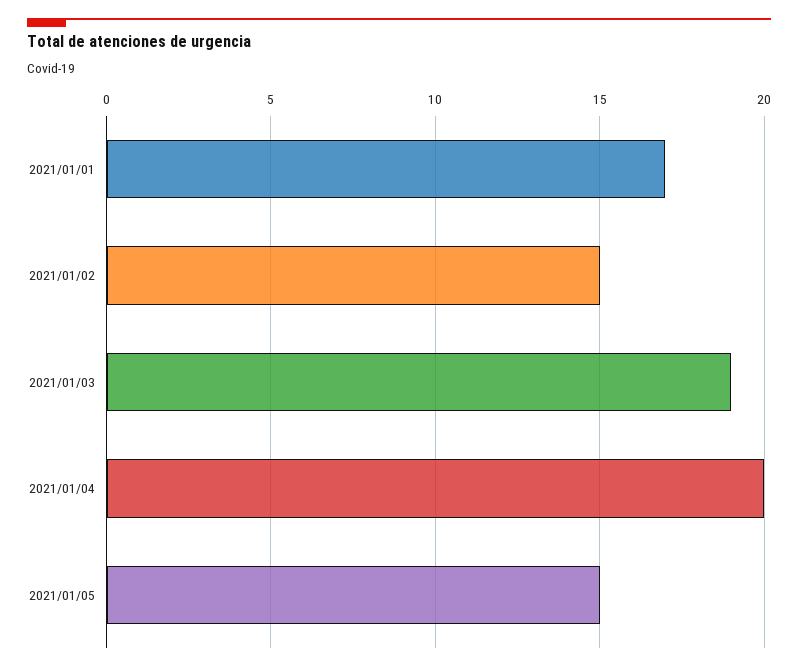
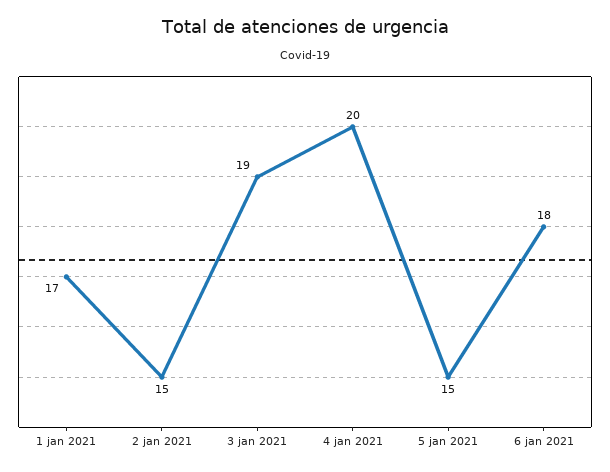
6 jan 2021: none -> 18

